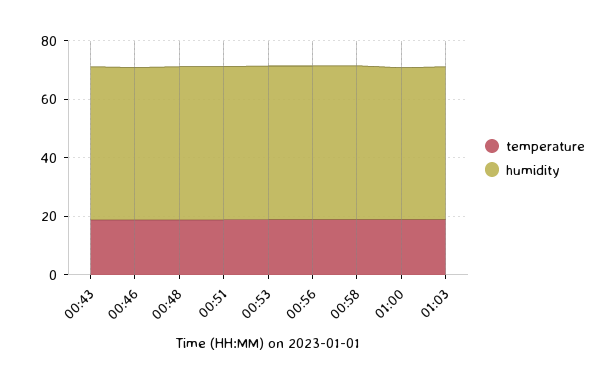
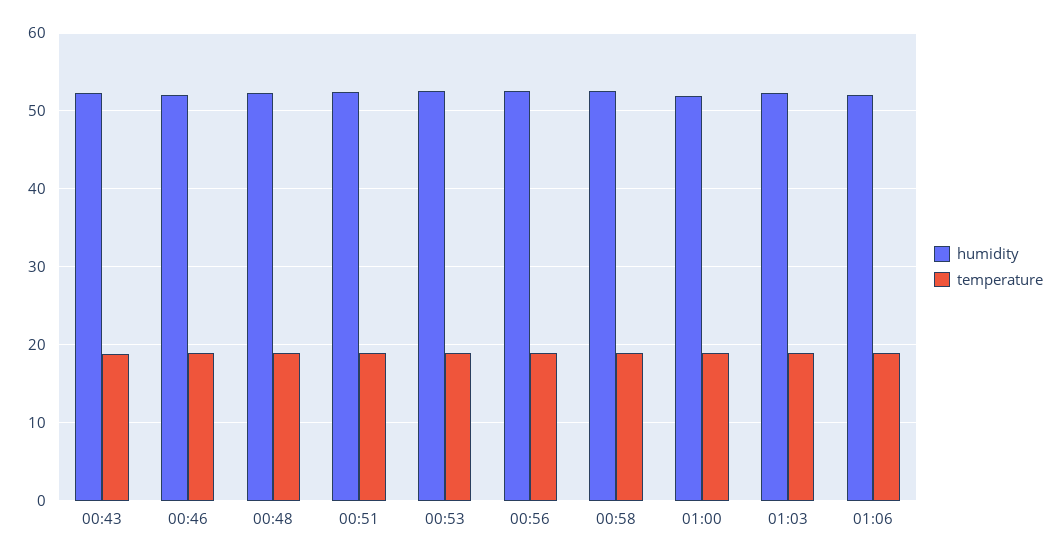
humidity, 01:06: none -> 52
temperature, 01:06: none -> 19

